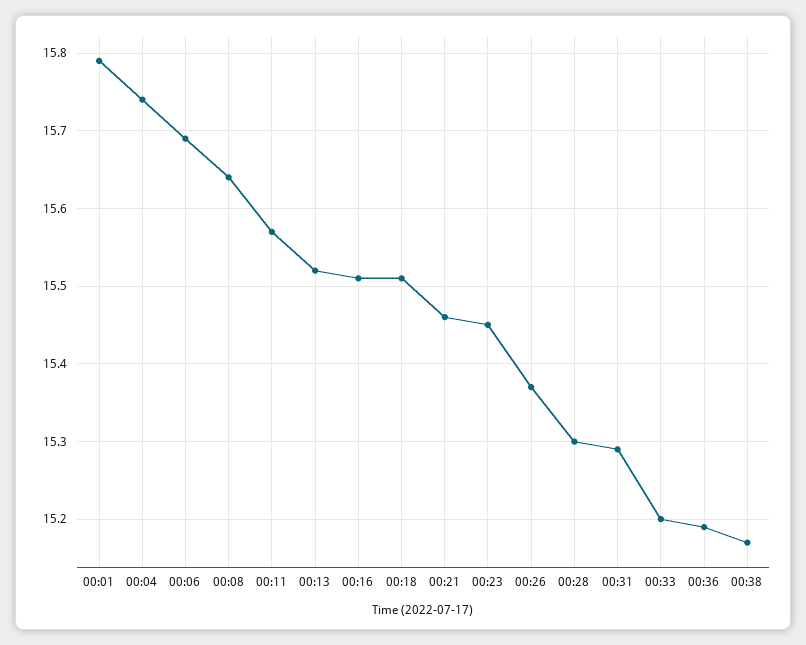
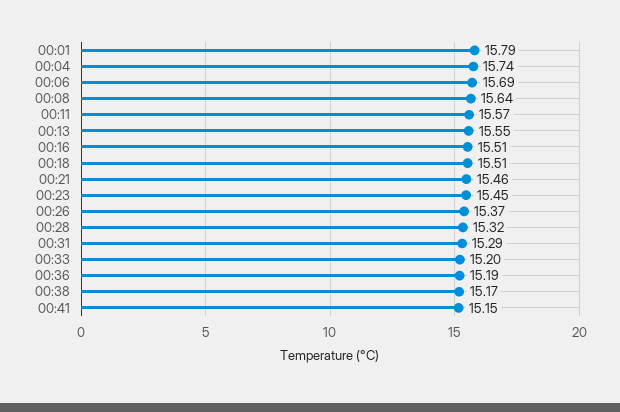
00:13: 15.52 -> 15.55
00:28: 15.3 -> 15.32
00:41: none -> 15.15

